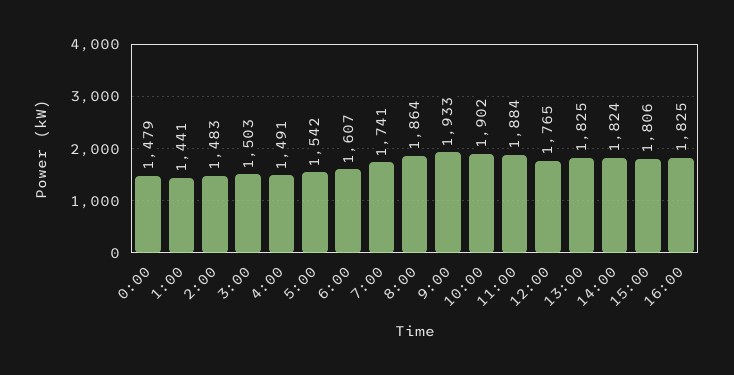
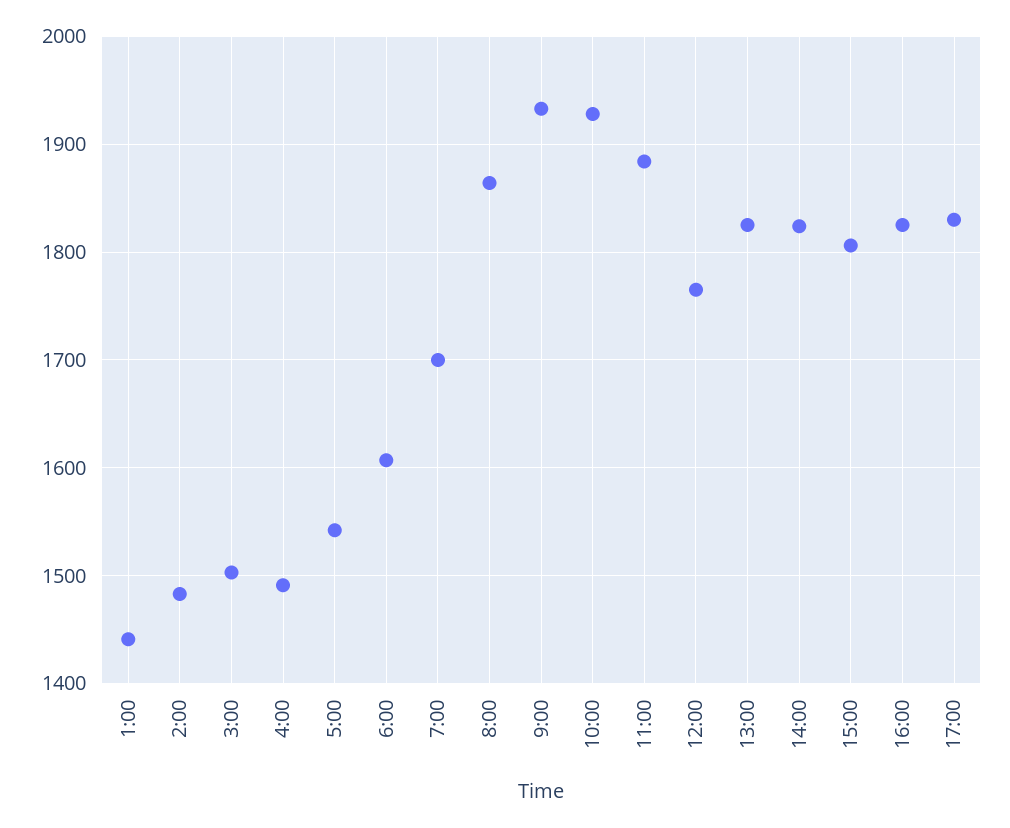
0:00: 1479 -> none
7:00: 1741 -> 1700
10:00: 1902 -> 1930
17:00: none -> 1830

